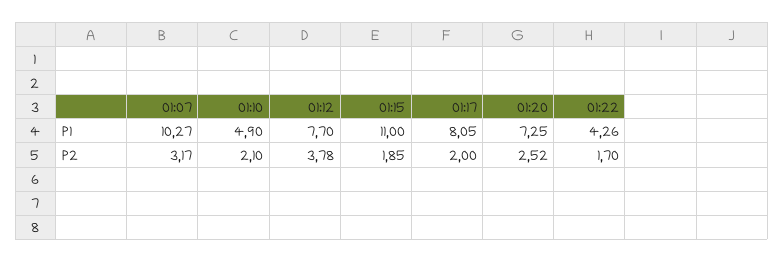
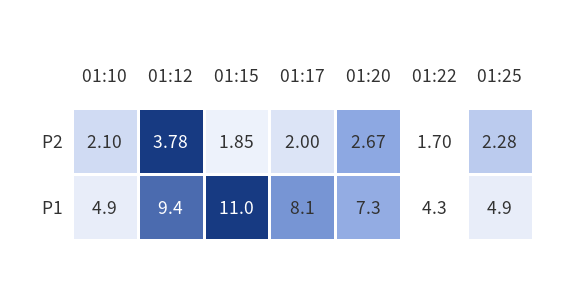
01:07, P1: 10.27 -> none
01:12, P1: 7.7 -> 9.4
01:07, P2: 3.17 -> none
01:20, P2: 2.52 -> 2.67
01:25, P2: none -> 2.28
01:25, P1: none -> 4.9

